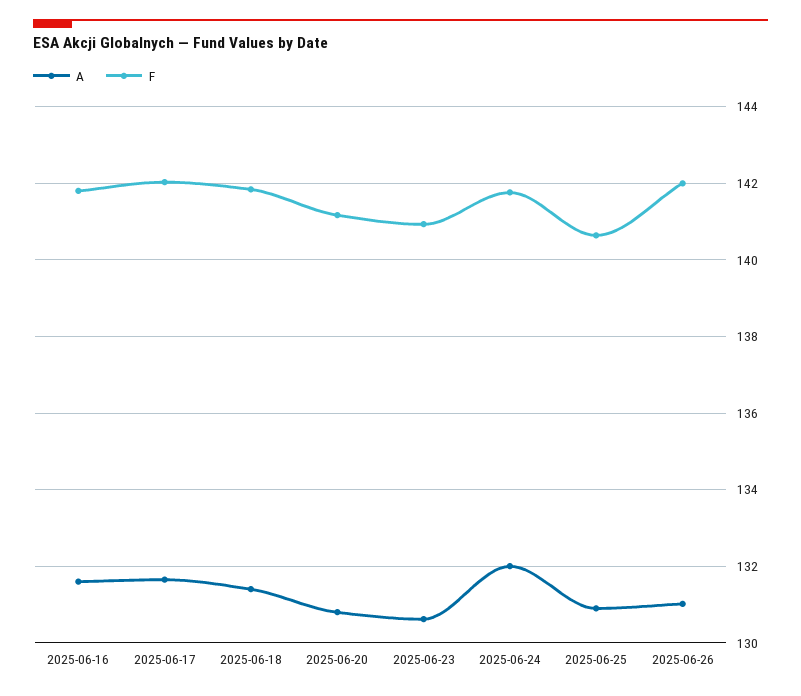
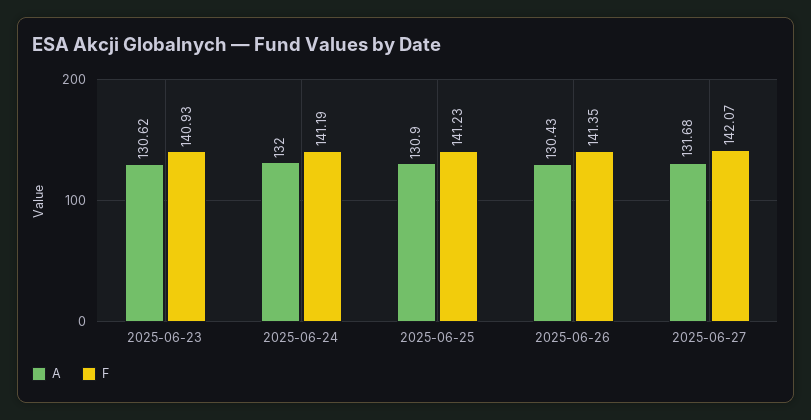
A, 2025-06-16: 131.6 -> none
F, 2025-06-16: 141.8 -> none
A, 2025-06-17: 131.6 -> none
F, 2025-06-17: 142 -> none
A, 2025-06-18: 131.4 -> none
F, 2025-06-18: 141.8 -> none
A, 2025-06-20: 130.8 -> none
F, 2025-06-20: 141.2 -> none
F, 2025-06-24: 141.8 -> 141.19
F, 2025-06-25: 140.6 -> 141.23
A, 2025-06-26: 131 -> 130.43
F, 2025-06-26: 142 -> 141.35
A, 2025-06-27: none -> 131.68
F, 2025-06-27: none -> 142.07

